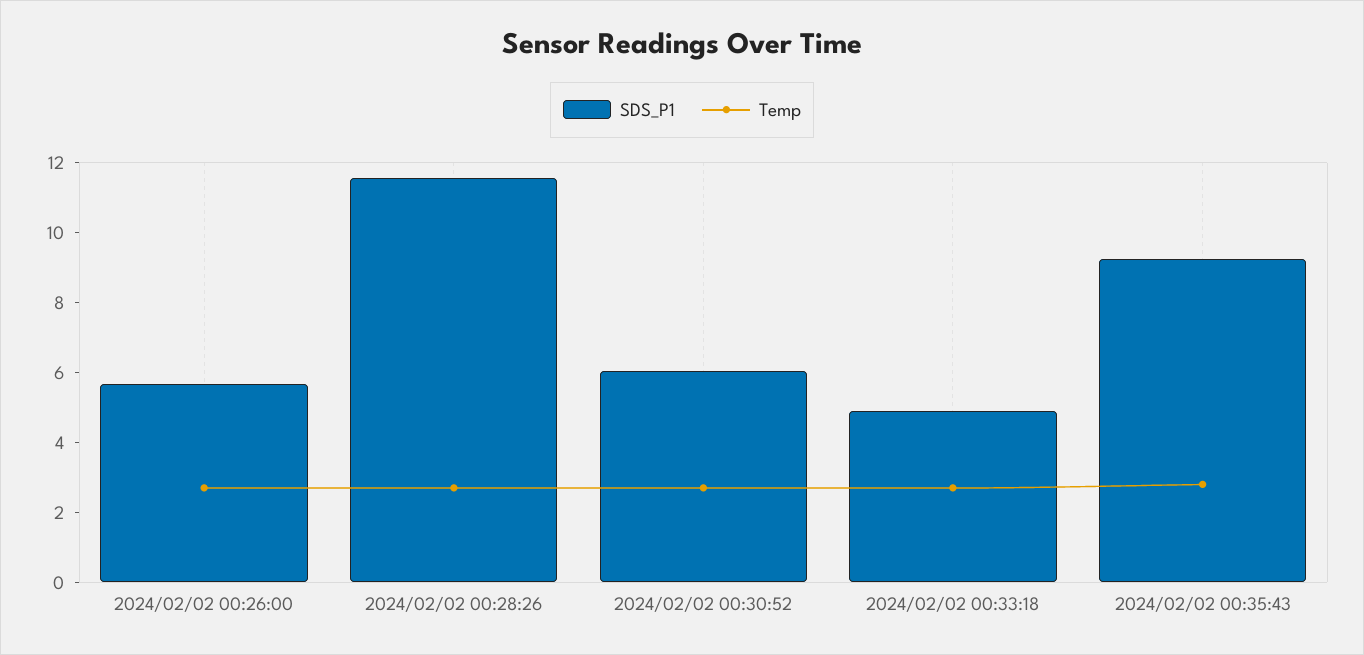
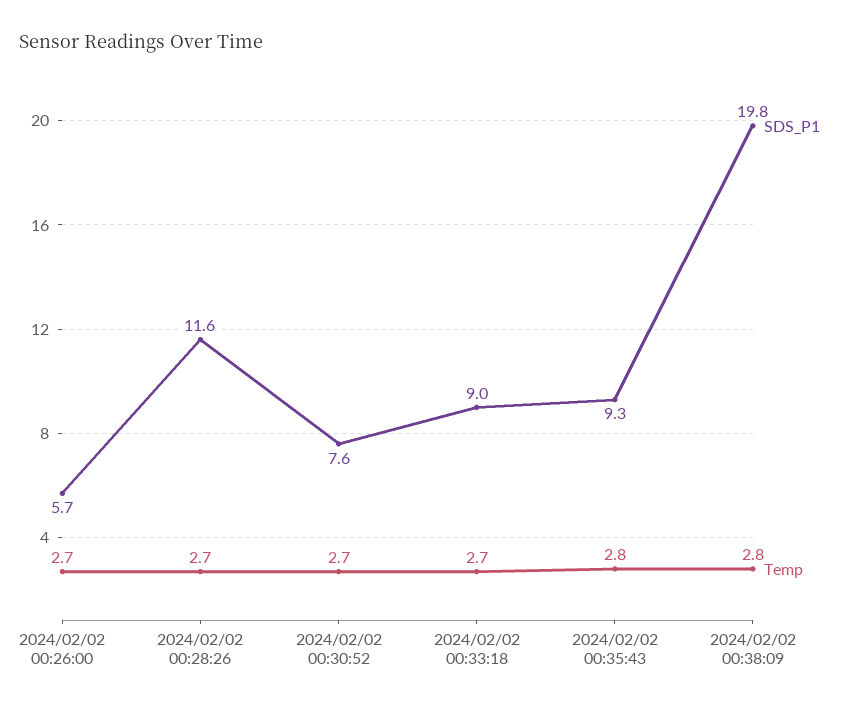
SDS_P1, 2024/02/02 00:30:52: 6 -> 7.6
SDS_P1, 2024/02/02 00:33:18: 5 -> 9
SDS_P1, 2024/02/02 00:38:09: none -> 19.8
Temp, 2024/02/02 00:38:09: none -> 2.8

